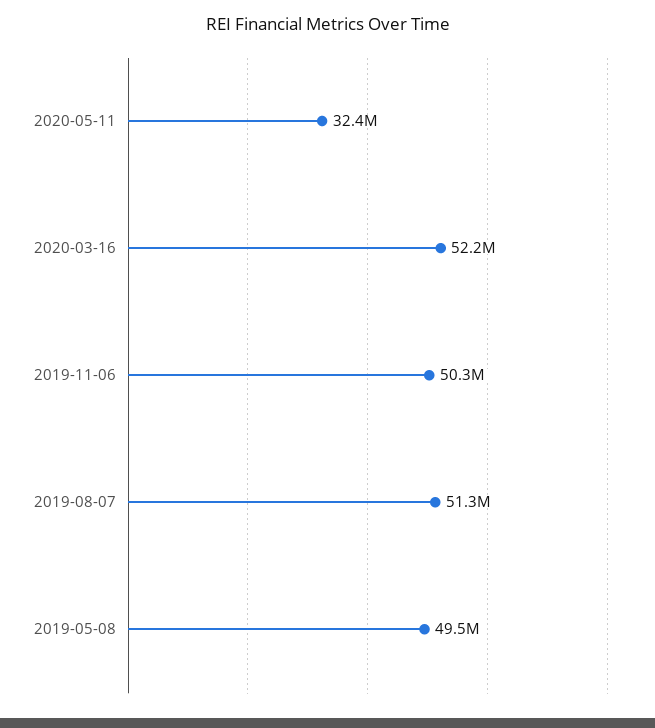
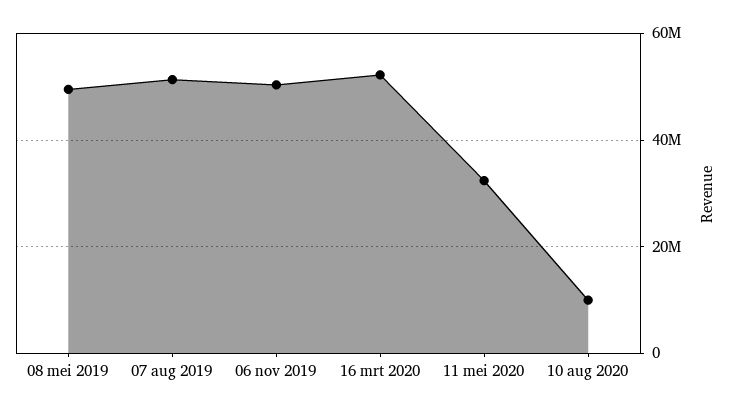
10 aug 2020: none -> 10000000

